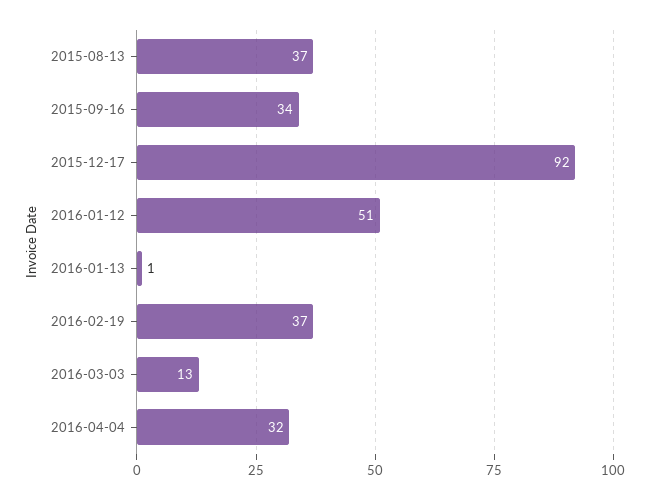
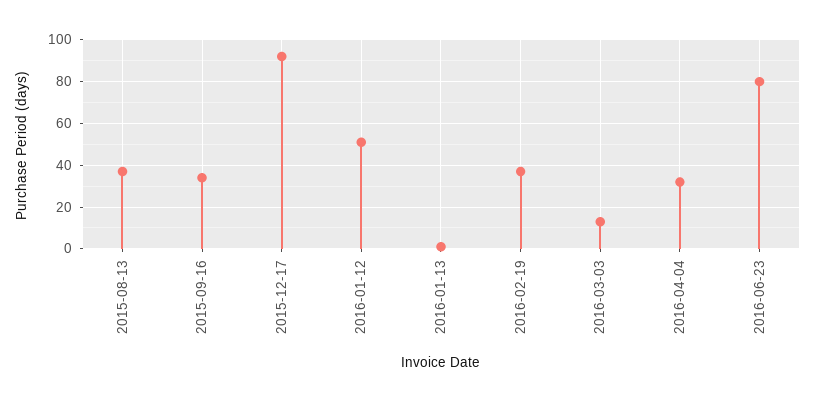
2016-06-23: none -> 80

